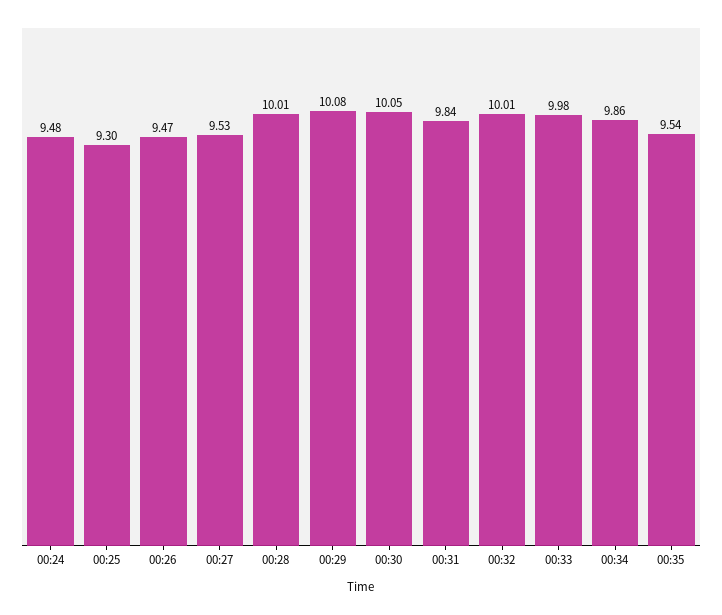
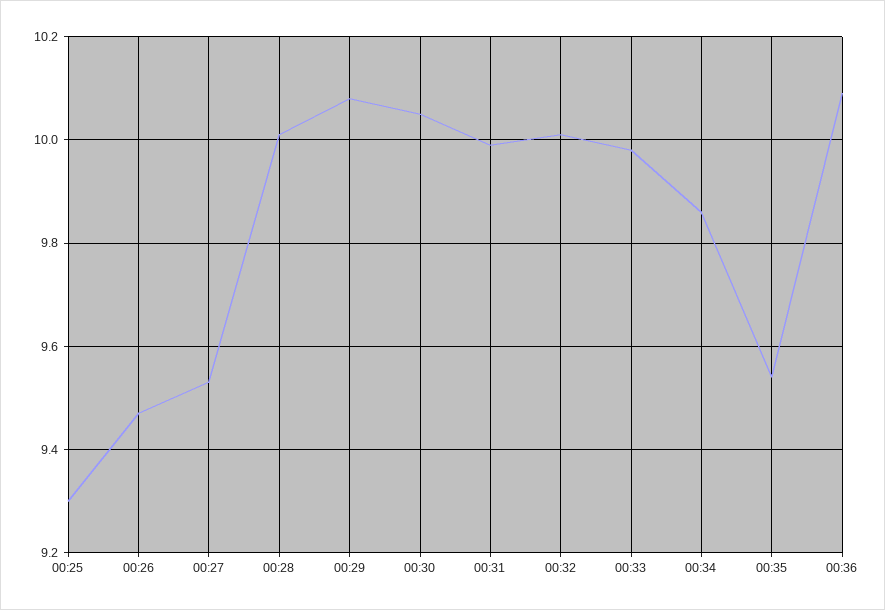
00:24: 9.48 -> none
00:31: 9.84 -> 10
00:36: none -> 10.1

